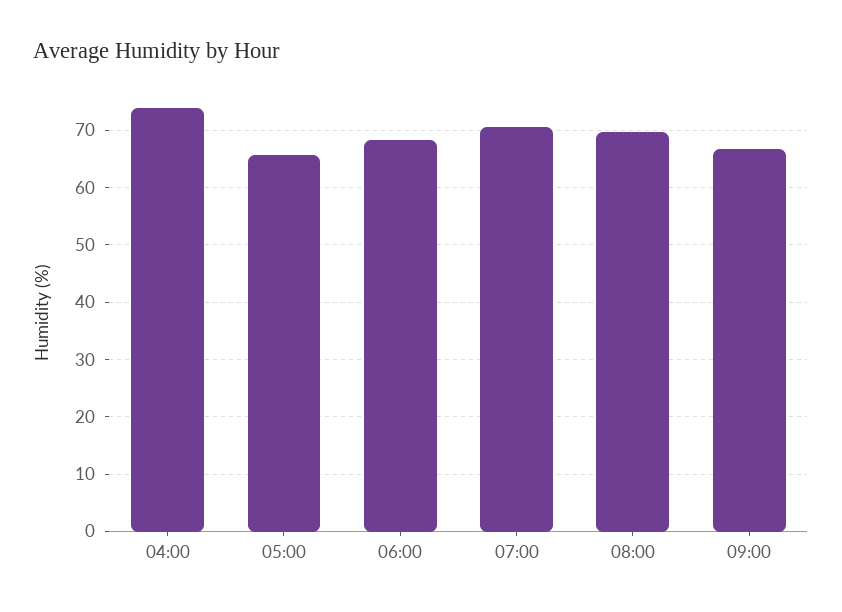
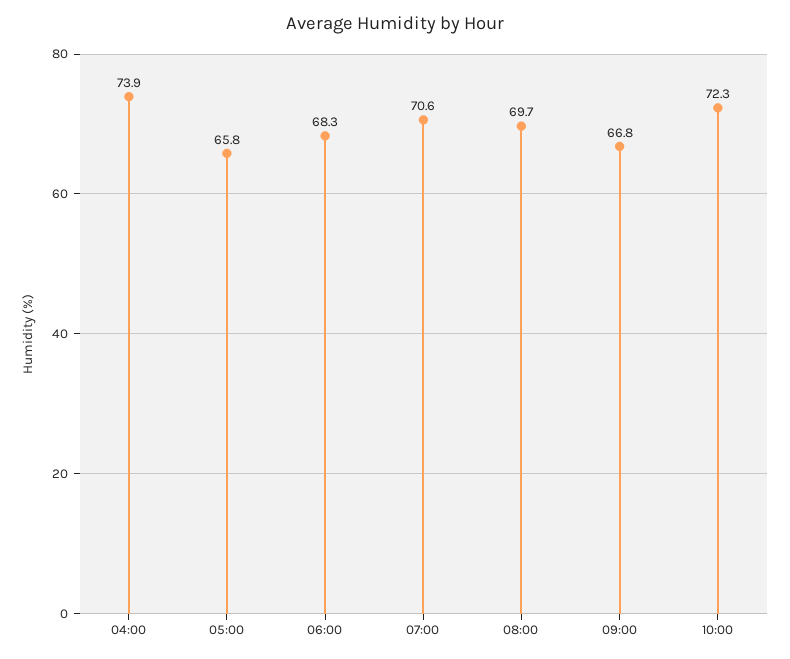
10:00: none -> 72.3

